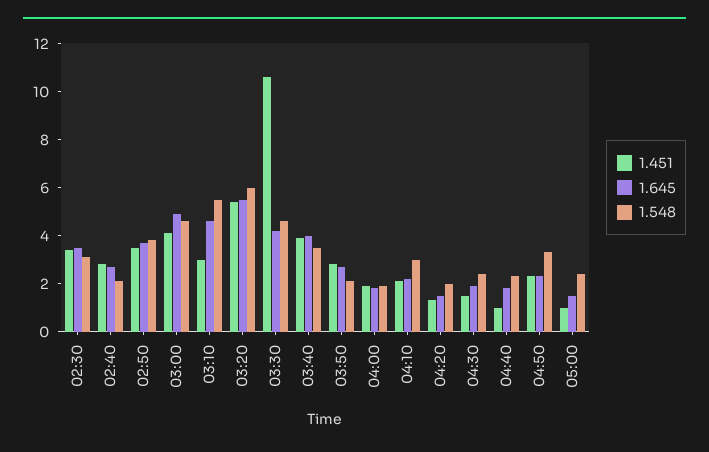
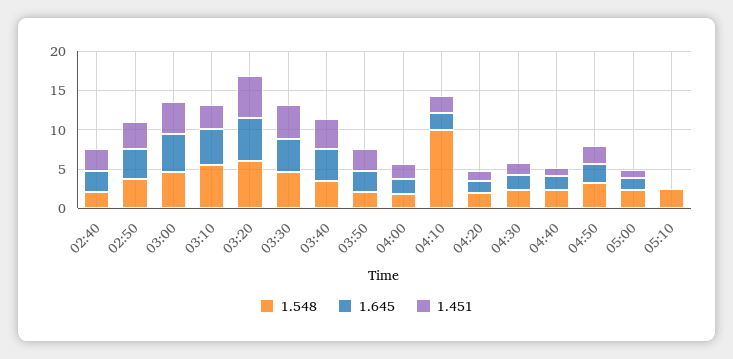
1.451, 02:30: 3.5 -> none
1.645, 02:30: 3.5 -> none
1.548, 02:30: 3 -> none
1.451, 03:30: 10.5 -> 5
1.548, 04:10: 3 -> 10
1.548, 05:10: none -> 2.5
1.645, 05:10: none -> 0
1.451, 05:10: none -> 0

